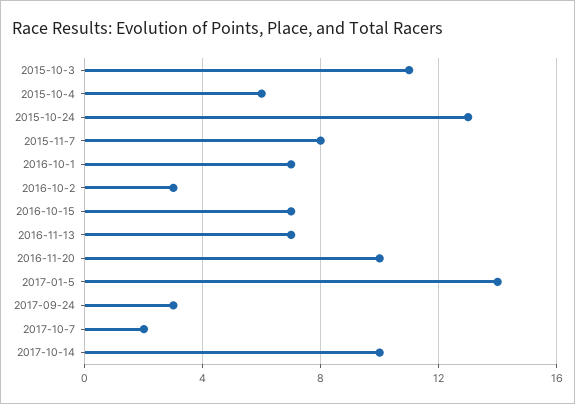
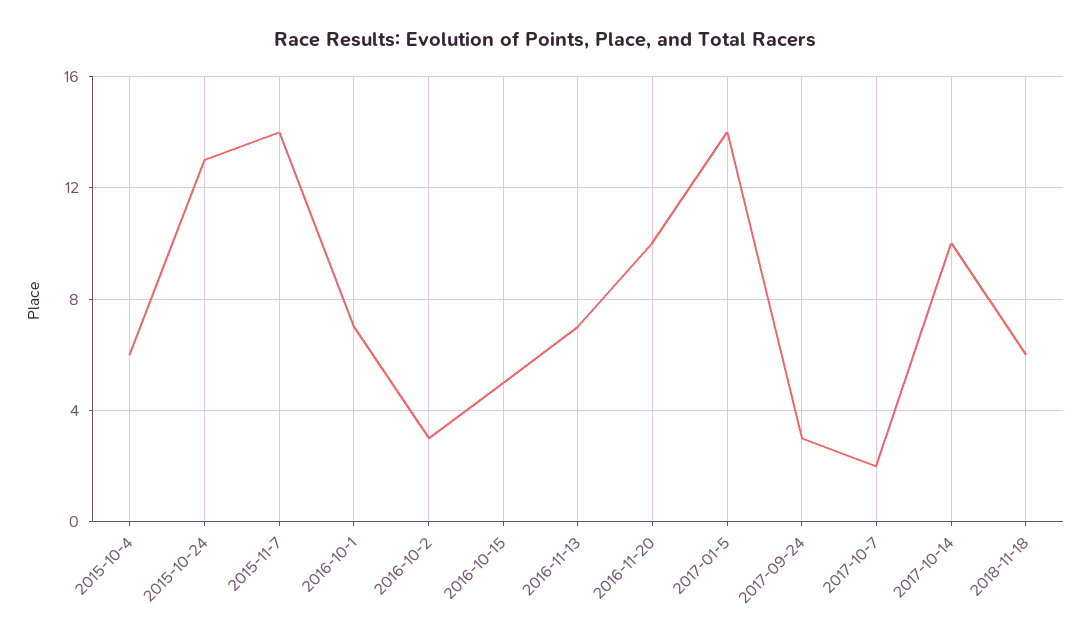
2015-10-3: 11 -> none
2015-11-7: 8 -> 14
2016-10-15: 7 -> 5
2018-11-18: none -> 6

